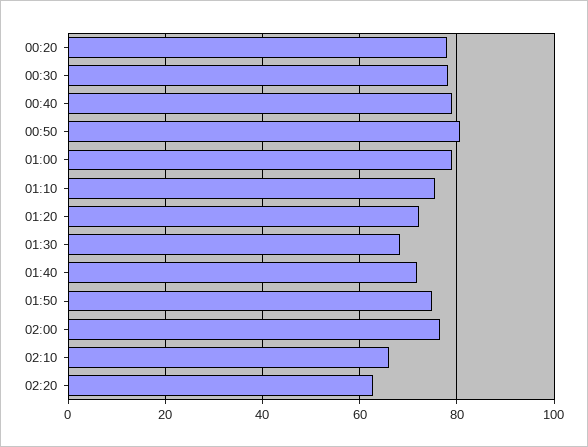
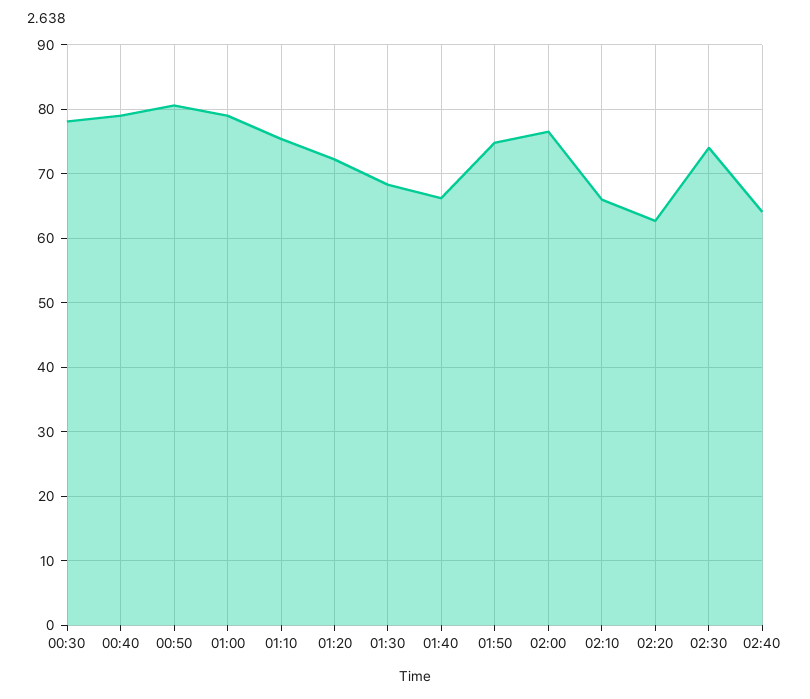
00:20: 78 -> none
01:40: 72 -> 66
02:30: none -> 74
02:40: none -> 64

